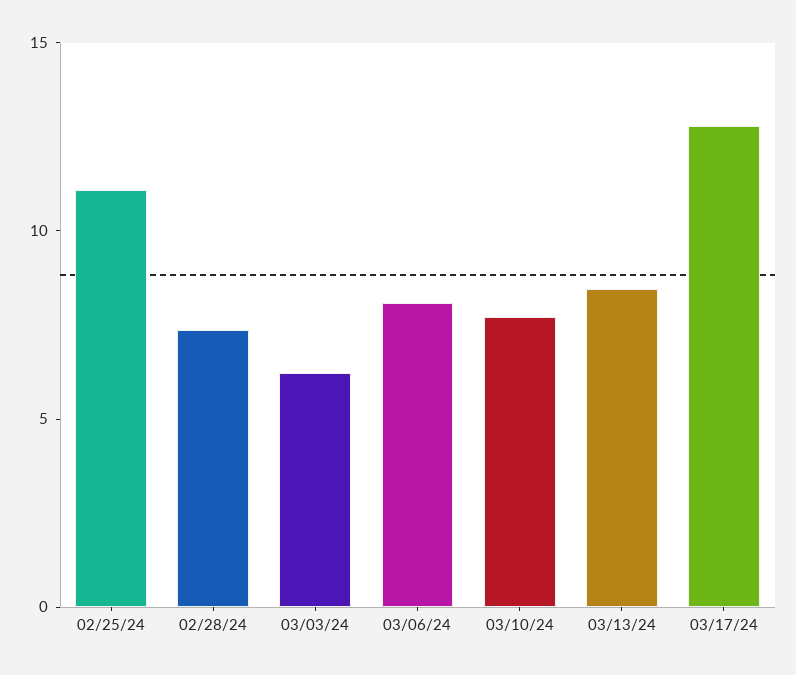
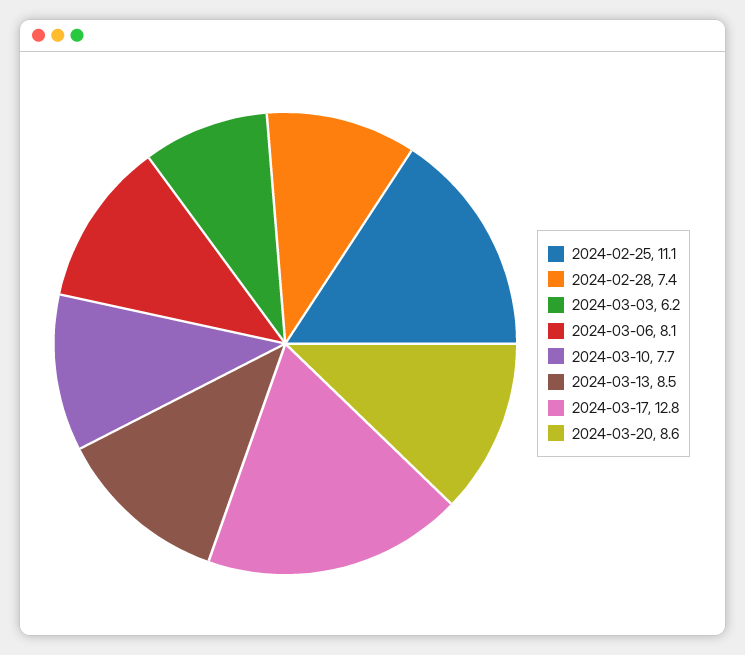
2024-03-20: none -> 8.6

